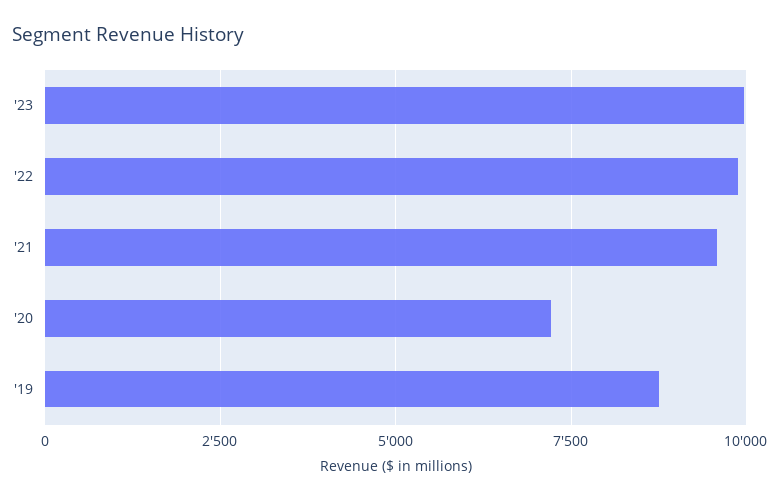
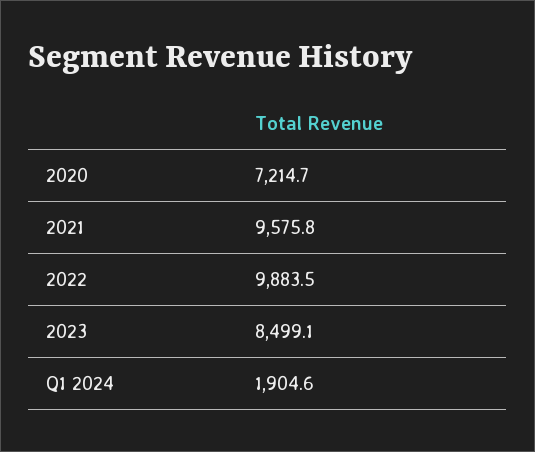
'23: 10000 -> 8499.1
'19: 8750 -> none
Q1 2024: none -> 1904.6

